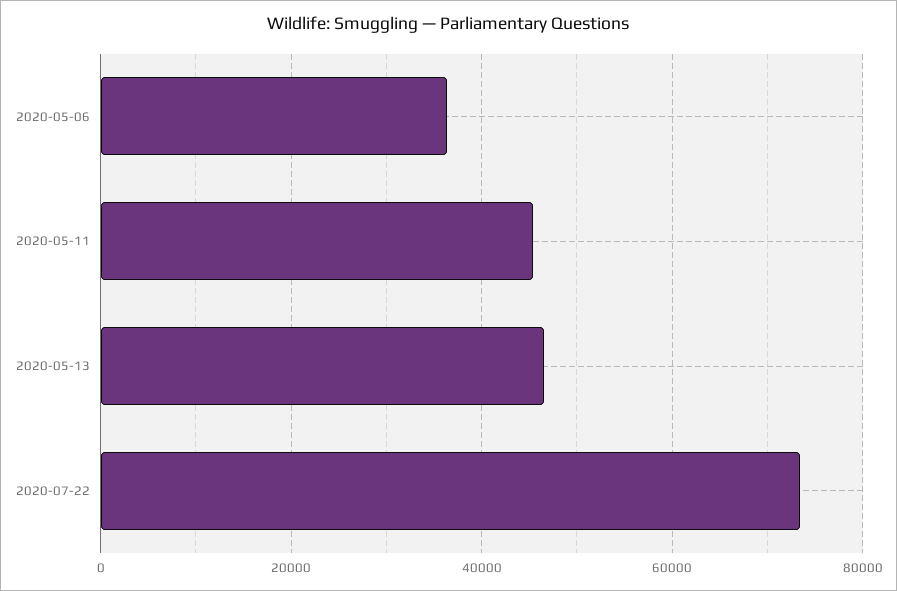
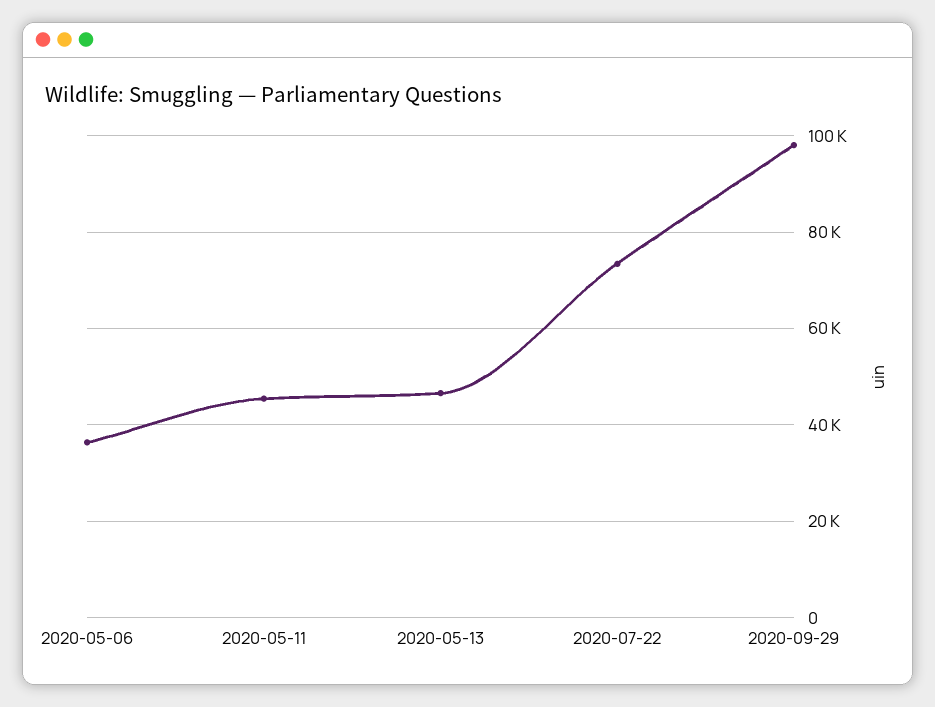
2020-09-29: none -> 98000

